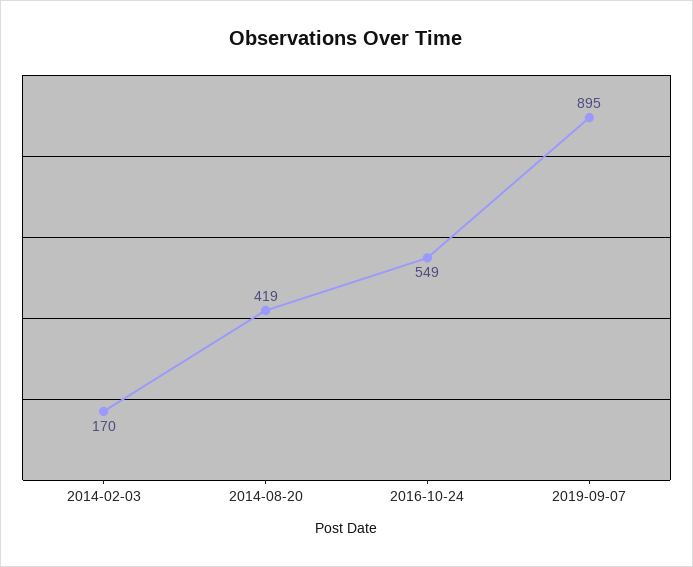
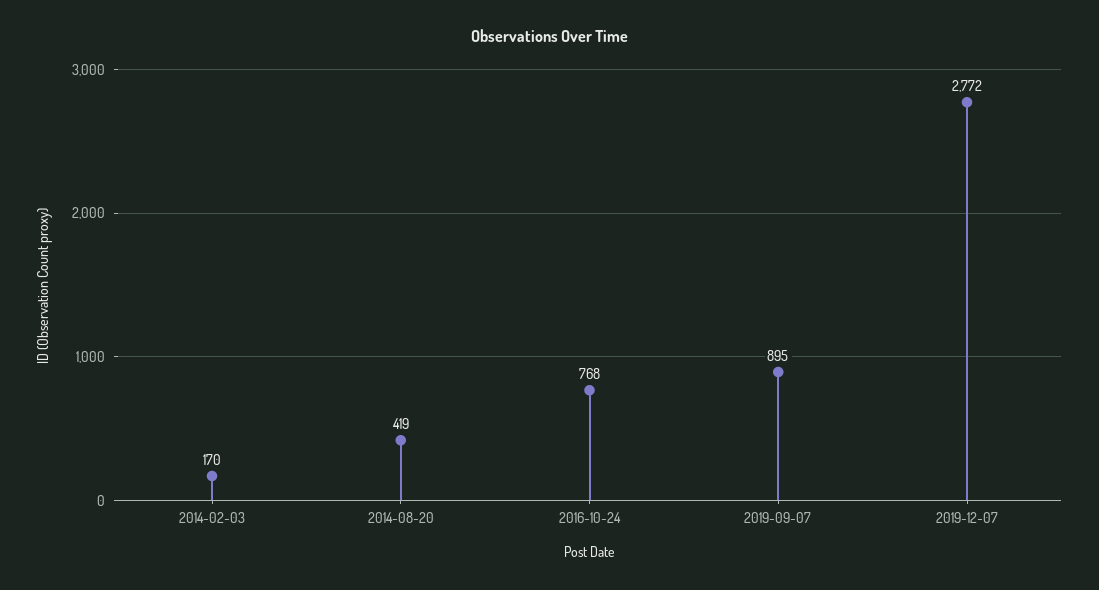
2016-10-24: 549 -> 768
2019-12-07: none -> 2772

